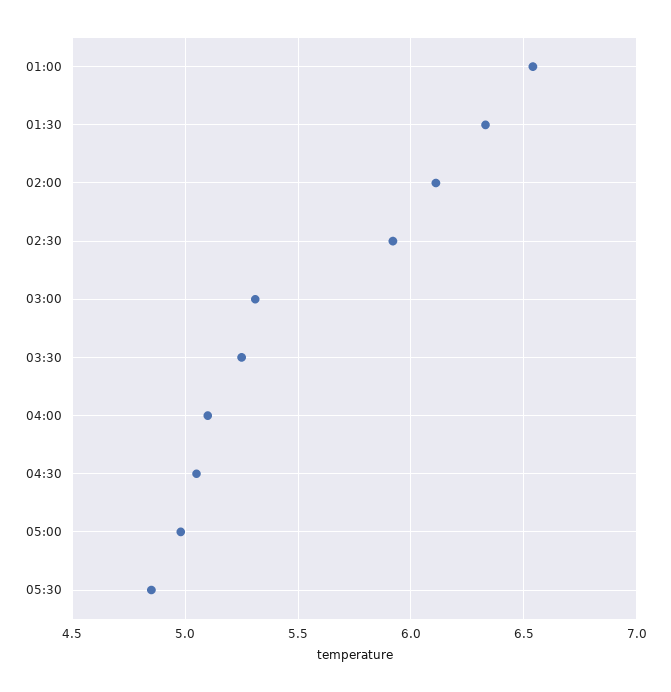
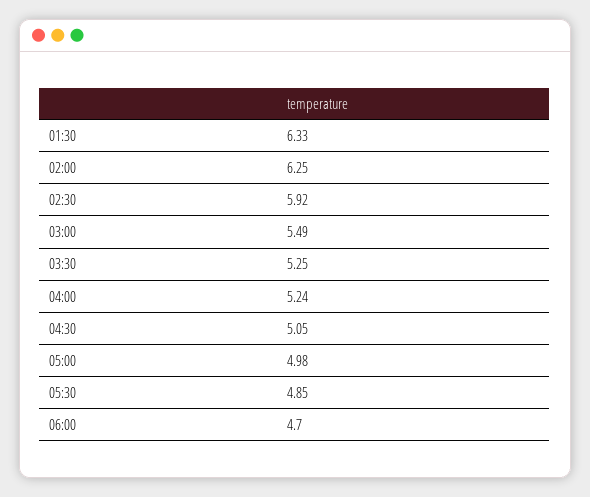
01:00: 6.55 -> none
02:00: 6.1 -> 6.25
03:00: 5.3 -> 5.49
04:00: 5.1 -> 5.24
06:00: none -> 4.7

